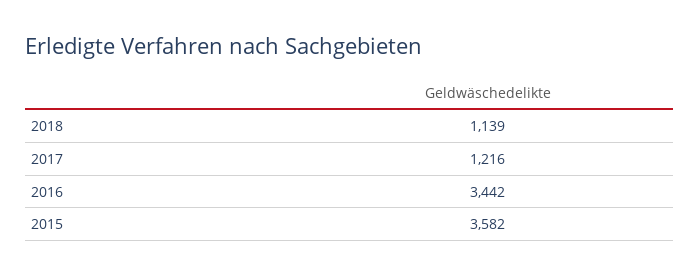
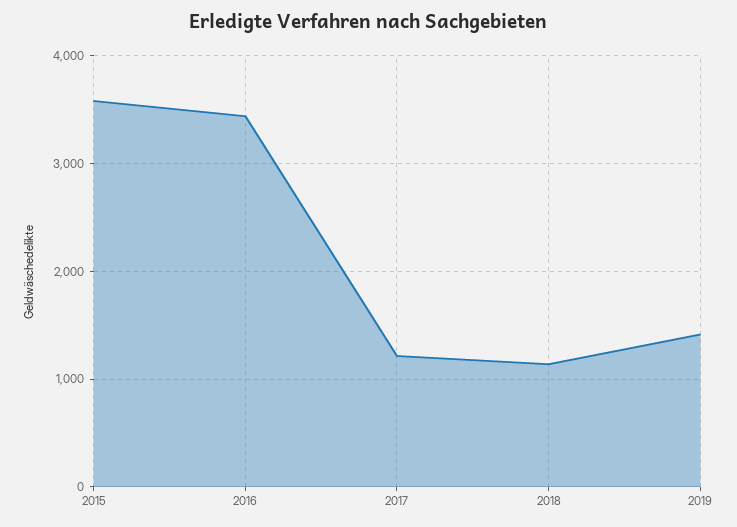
2019: none -> 1400

